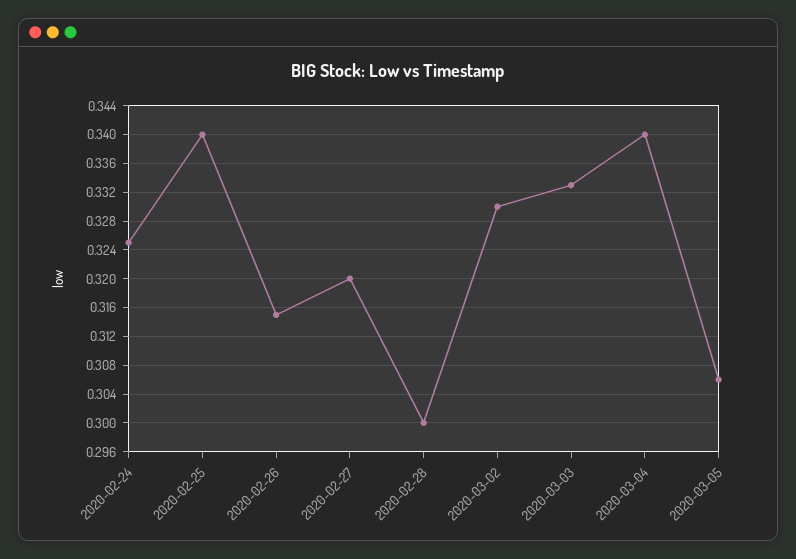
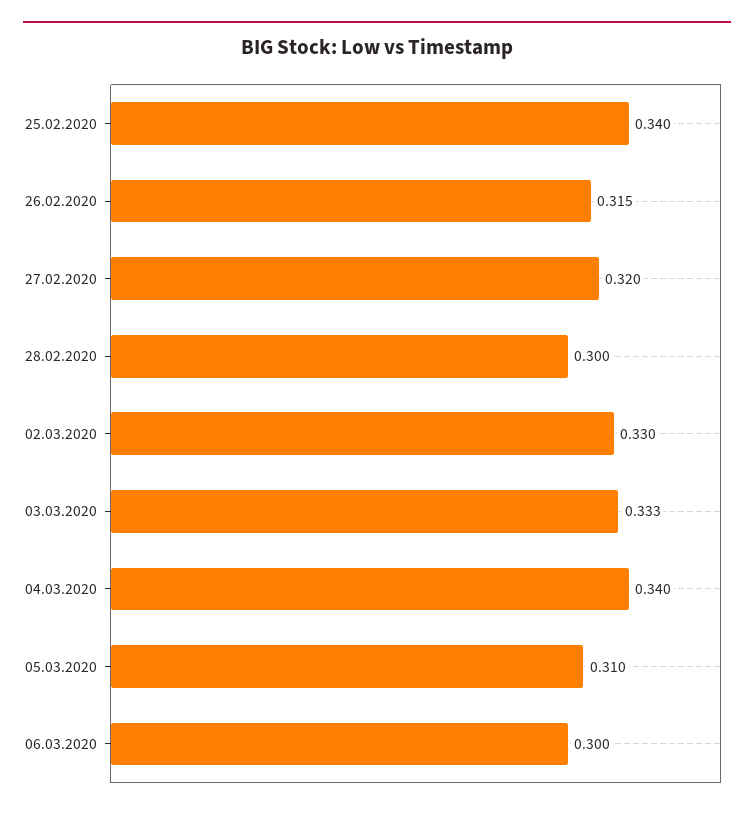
2020-02-24: 0.325 -> none
2020-03-05: 0.306 -> 0.31
06.03.2020: none -> 0.3

